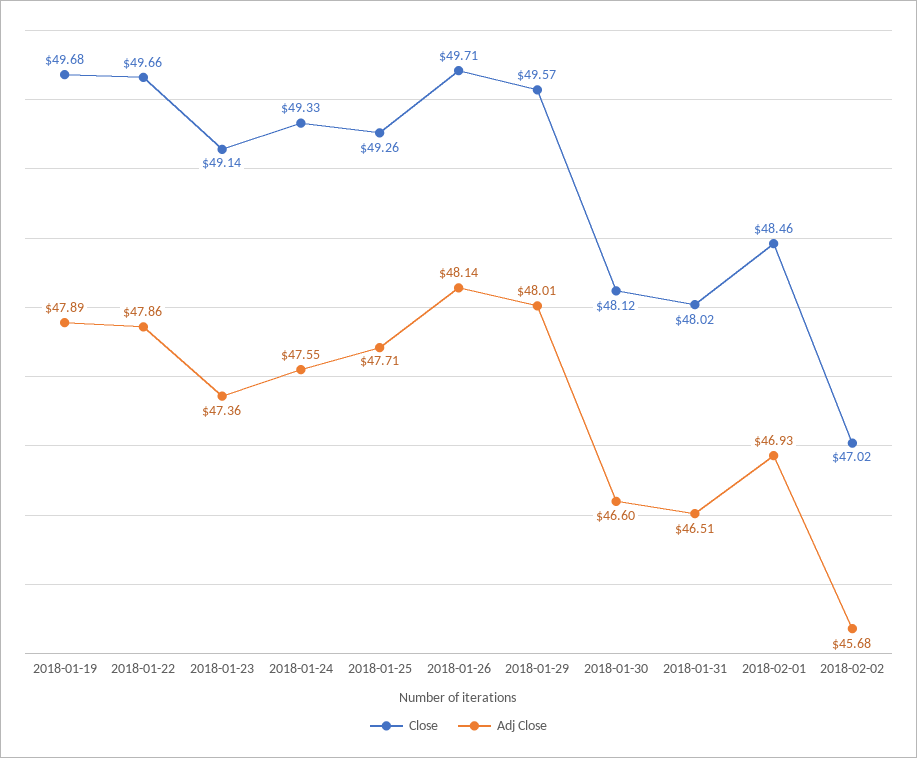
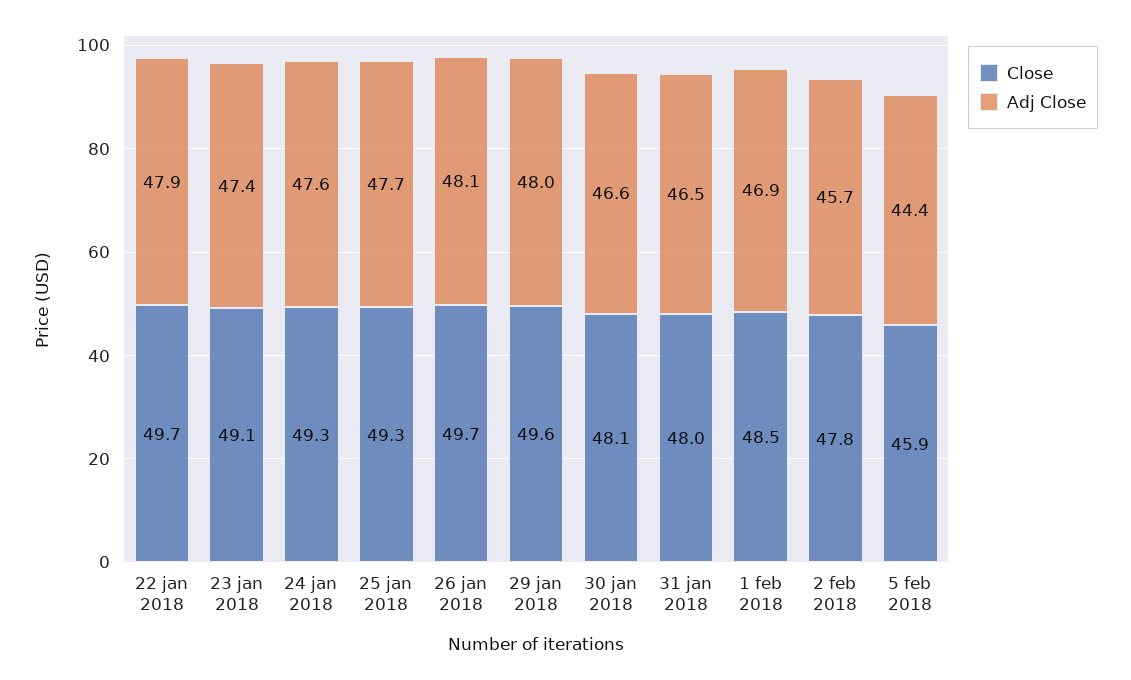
Close, 2018-01-19: 49.68 -> none
Adj Close, 2018-01-19: 47.89 -> none
Close, 2018-02-02: 47.02 -> 47.8
Close, 5 feb 2018: none -> 45.9
Adj Close, 5 feb 2018: none -> 44.4

